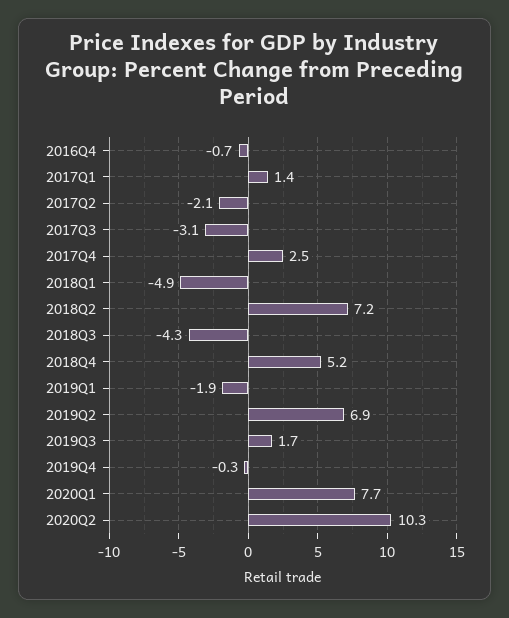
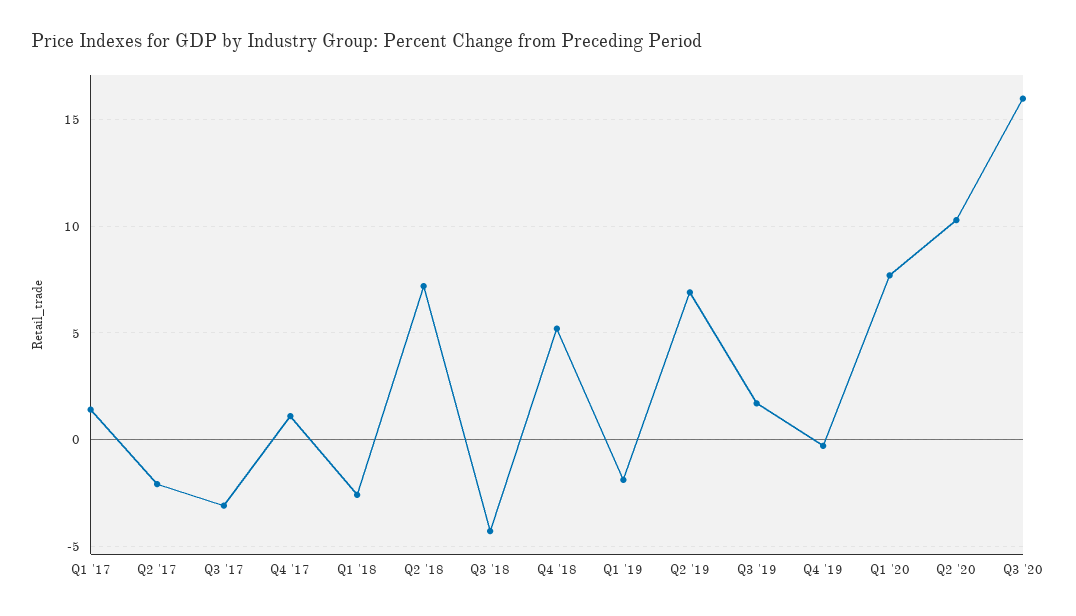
2016Q4: -0.7 -> none
2017Q4: 2.5 -> 1
2018Q1: -4.9 -> -2.5
Q3 '20: none -> 16

